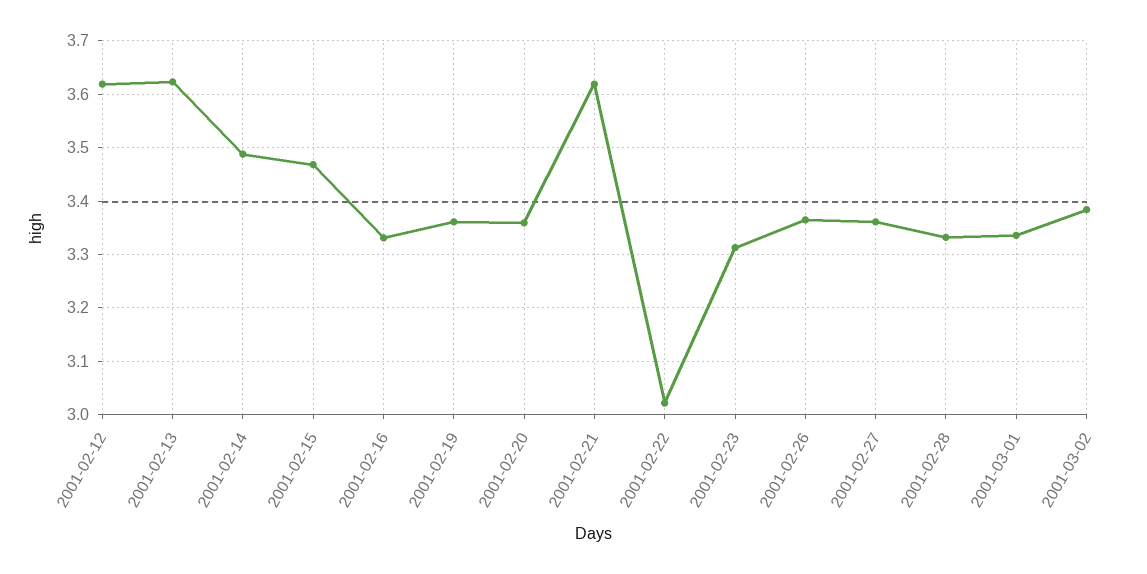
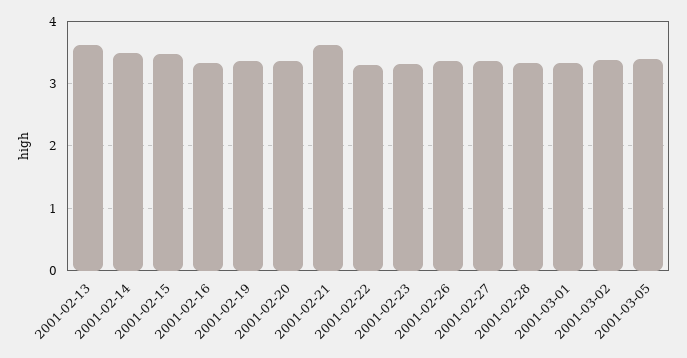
2001-02-12: 3.62 -> none
2001-02-22: 3.02 -> 3.3
2001-03-05: none -> 3.4

